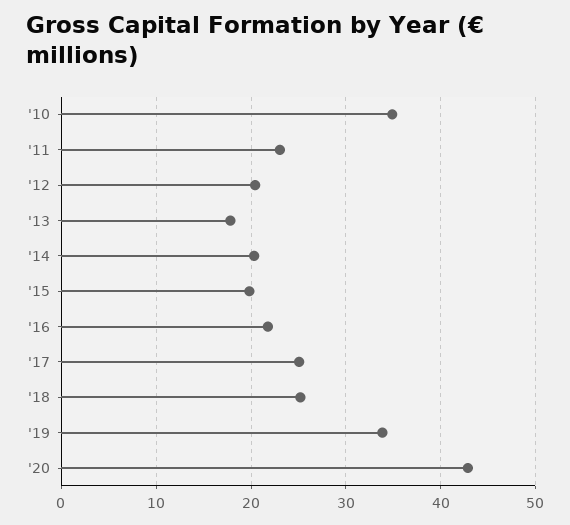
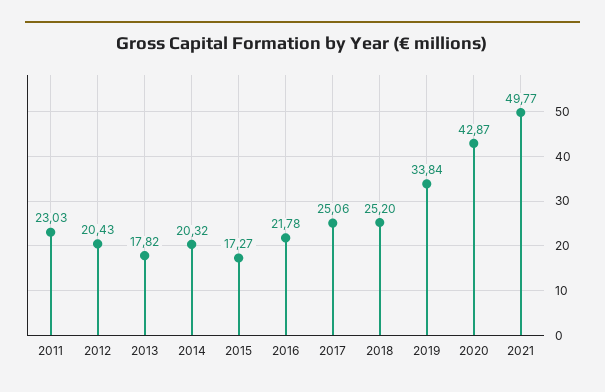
'10: 35 -> none
'15: 20 -> 17.27
2021: none -> 49.77

